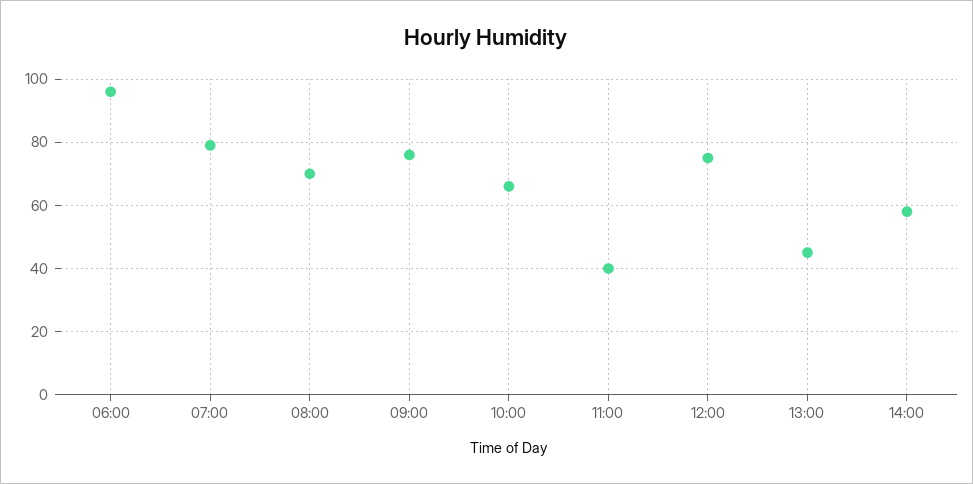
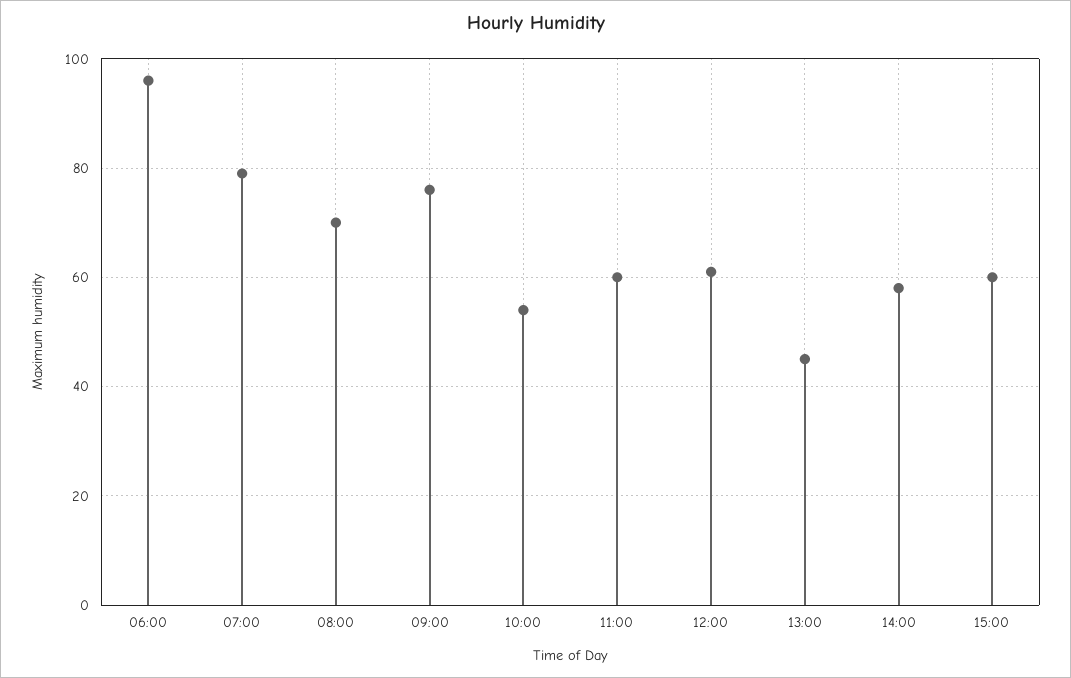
10:00: 65 -> 55
11:00: 40 -> 60
12:00: 75 -> 60
15:00: none -> 60

